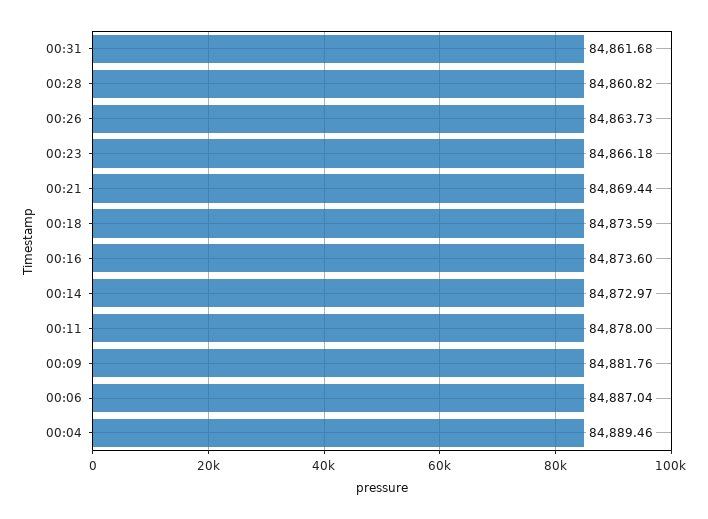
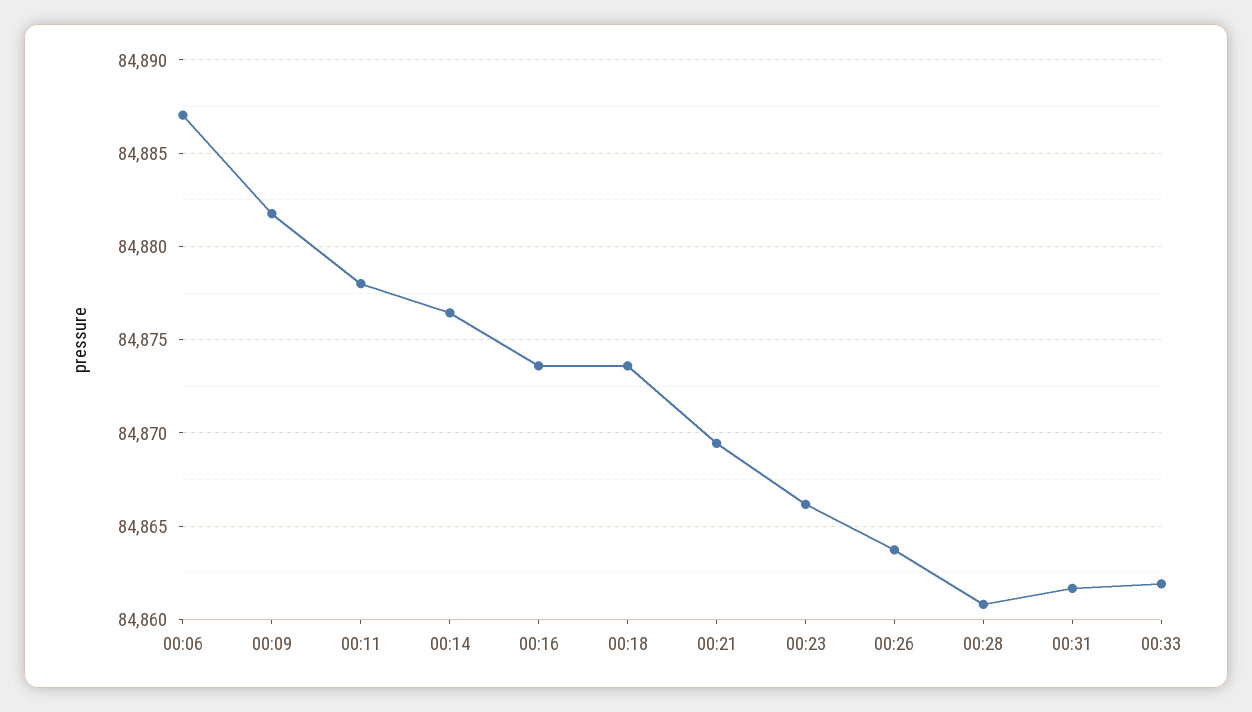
00:14: 84872.97 -> 84876.5
00:04: 84889.46 -> none
00:33: none -> 84862

